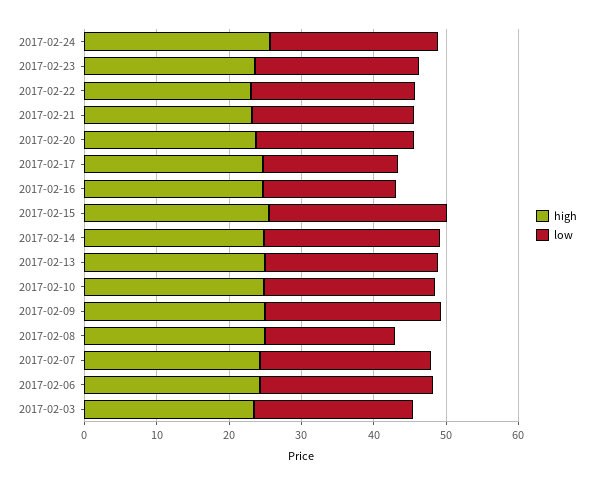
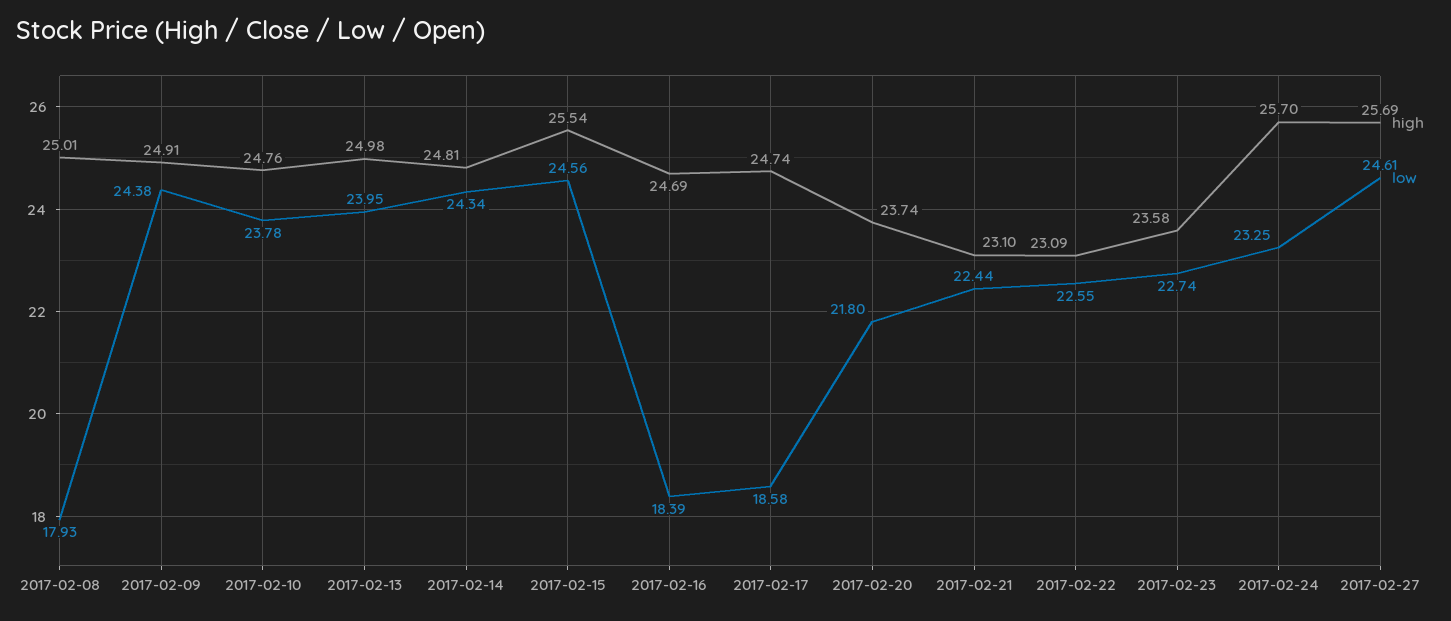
high, 2017-02-07: 24 -> none
low, 2017-02-07: 24 -> none
high, 2017-02-06: 24 -> none
low, 2017-02-06: 24 -> none
high, 2017-02-03: 24 -> none
low, 2017-02-03: 22 -> none
high, 2017-02-27: none -> 25.69
low, 2017-02-27: none -> 24.61

